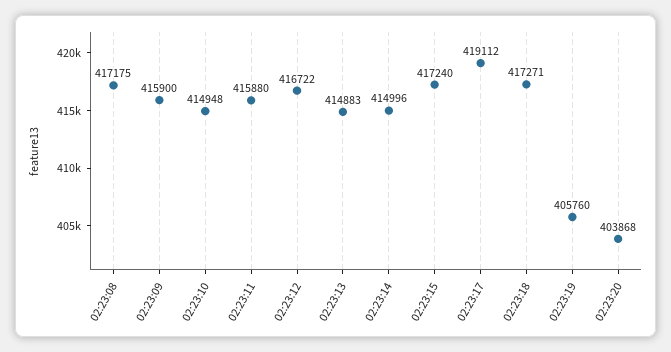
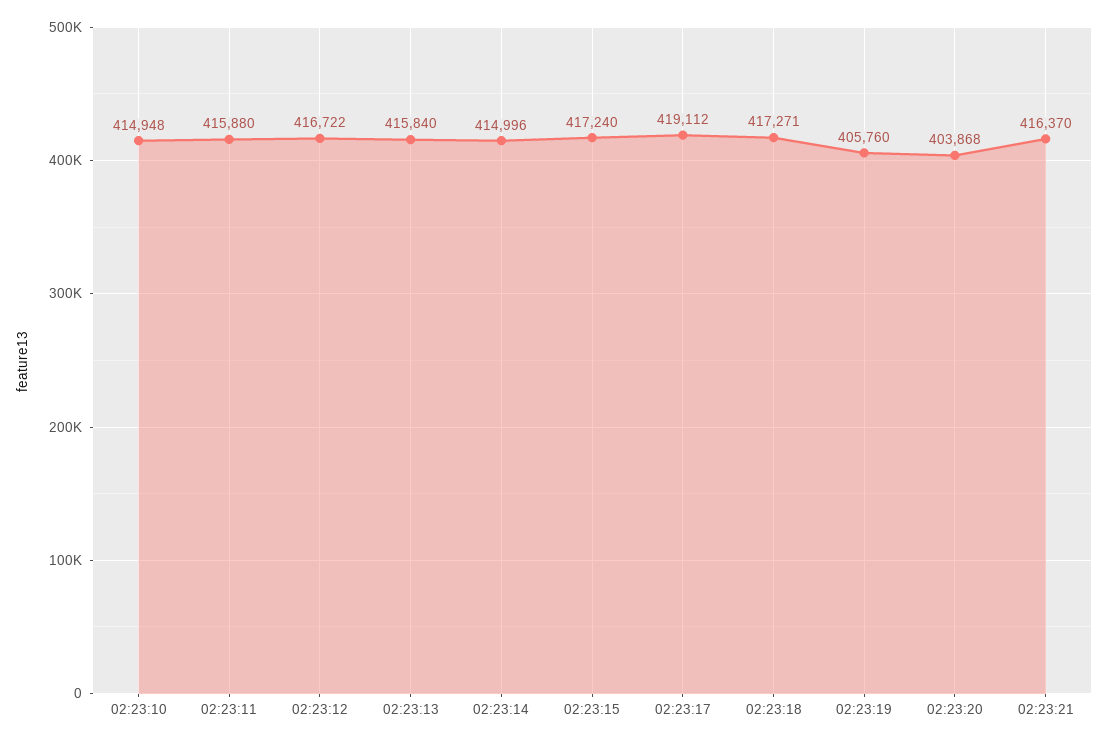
02:23:08: 417175 -> none
02:23:09: 415900 -> none
02:23:13: 414883 -> 415840
02:23:21: none -> 416370

